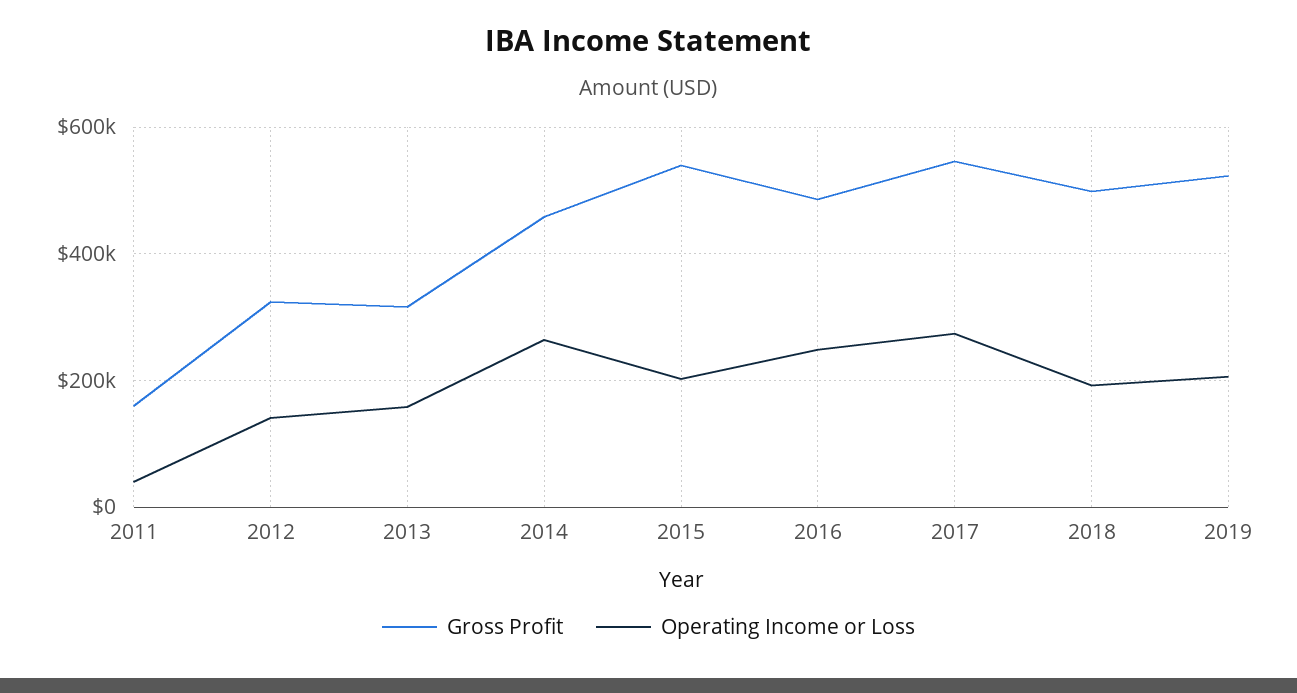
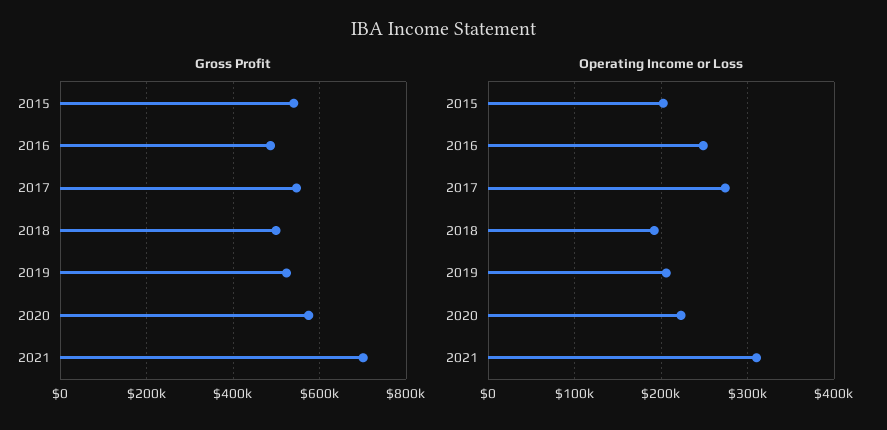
Gross Profit, 2011: 160000 -> none
Operating Income or Loss, 2011: 40000 -> none
Gross Profit, 2012: 320000 -> none
Operating Income or Loss, 2012: 140000 -> none
Gross Profit, 2013: 320000 -> none
Operating Income or Loss, 2013: 160000 -> none
Gross Profit, 2014: 460000 -> none
Operating Income or Loss, 2014: 260000 -> none
Gross Profit, 2020: none -> 580000
Gross Profit, 2021: none -> 700000
Operating Income or Loss, 2020: none -> 220000
Operating Income or Loss, 2021: none -> 310000

